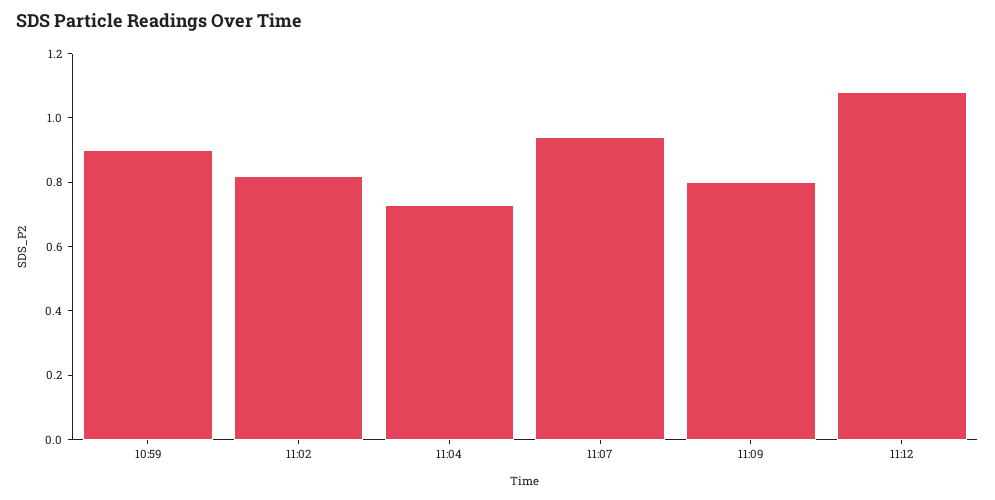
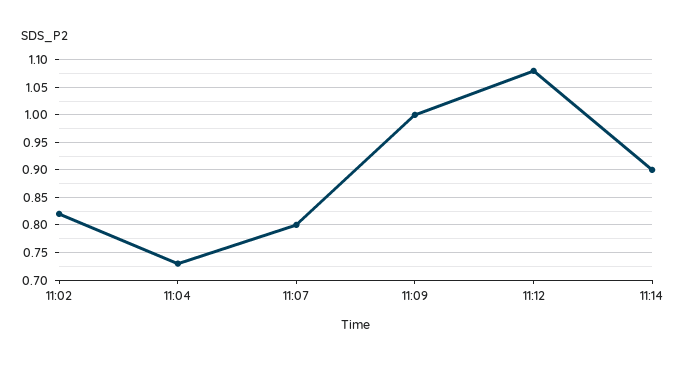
10:59: 0.9 -> none
11:07: 0.95 -> 0.8
11:09: 0.8 -> 1
11:14: none -> 0.9

